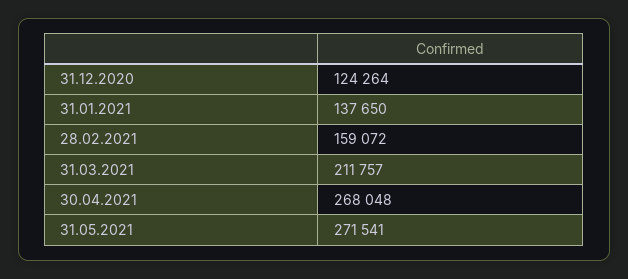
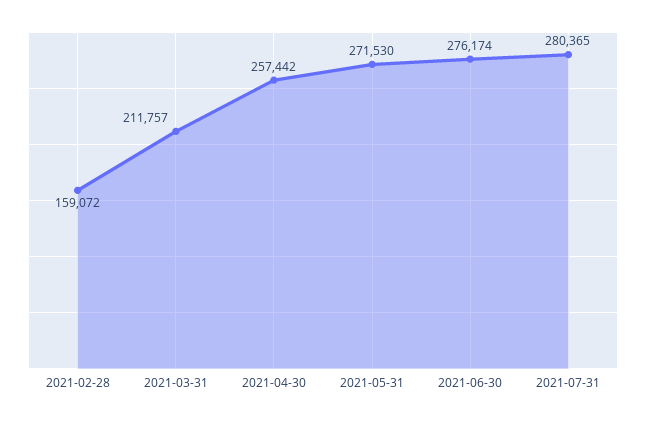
31.12.2020: 124264 -> none
31.01.2021: 137650 -> none
30.04.2021: 268048 -> 257442
31.05.2021: 271541 -> 271530
2021-06-30: none -> 276174
2021-07-31: none -> 280365

